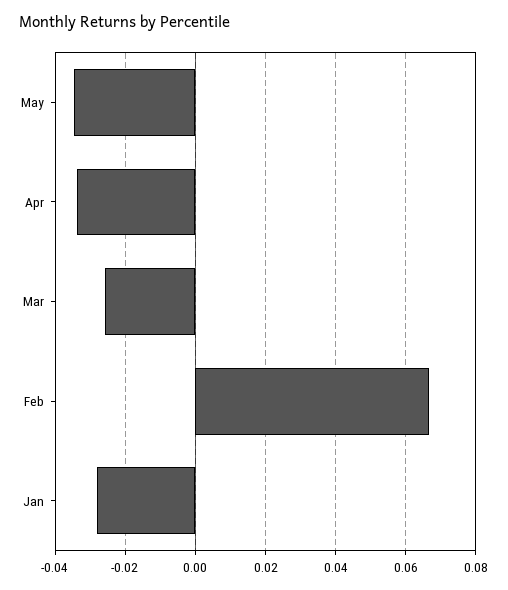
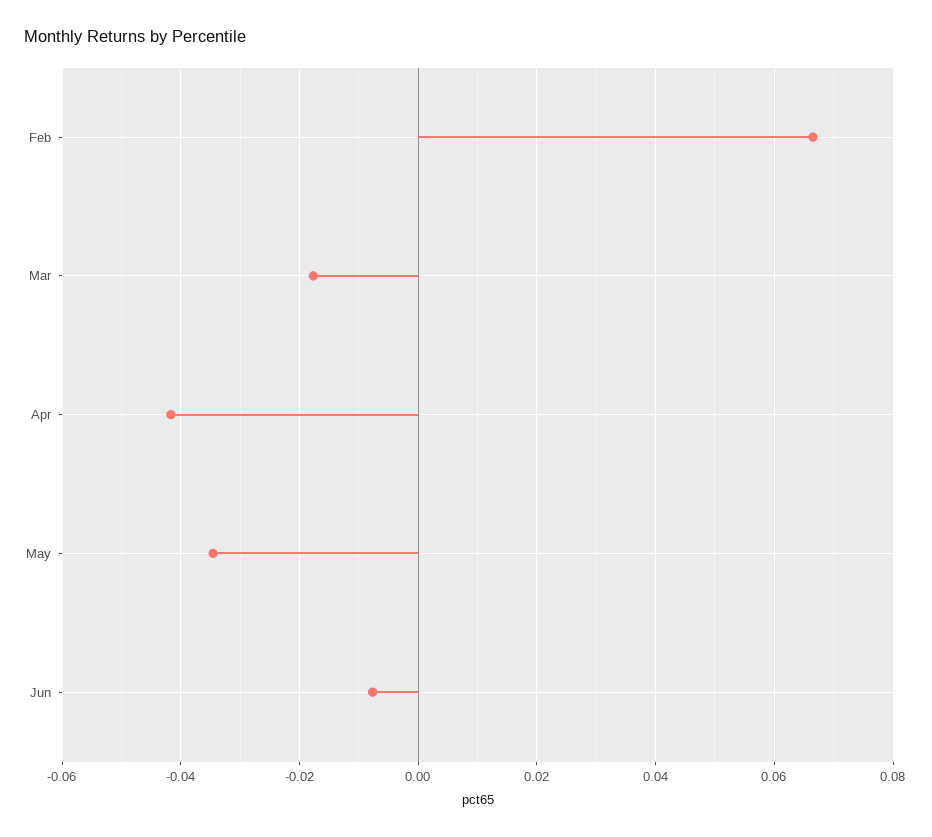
Apr: -0.034 -> -0.042
Mar: -0.026 -> -0.018
Jan: -0.028 -> none
Jun: none -> -0.008

